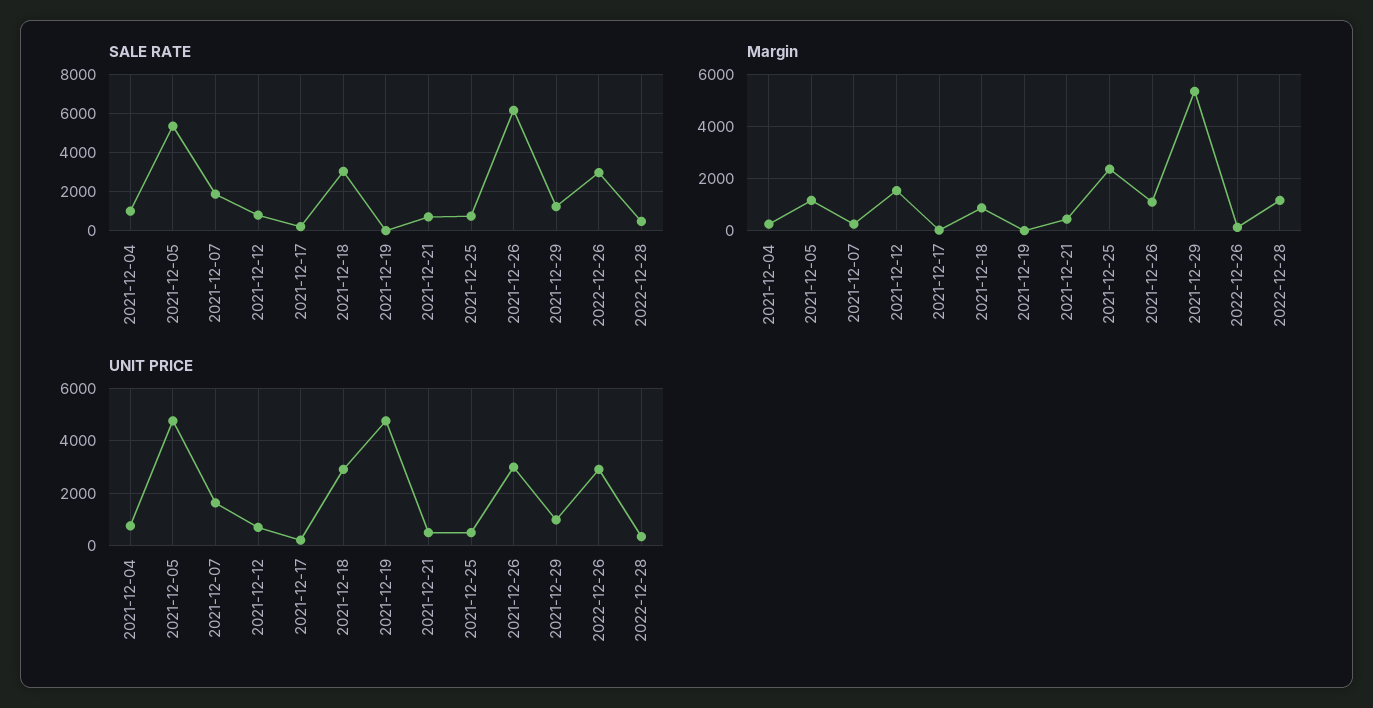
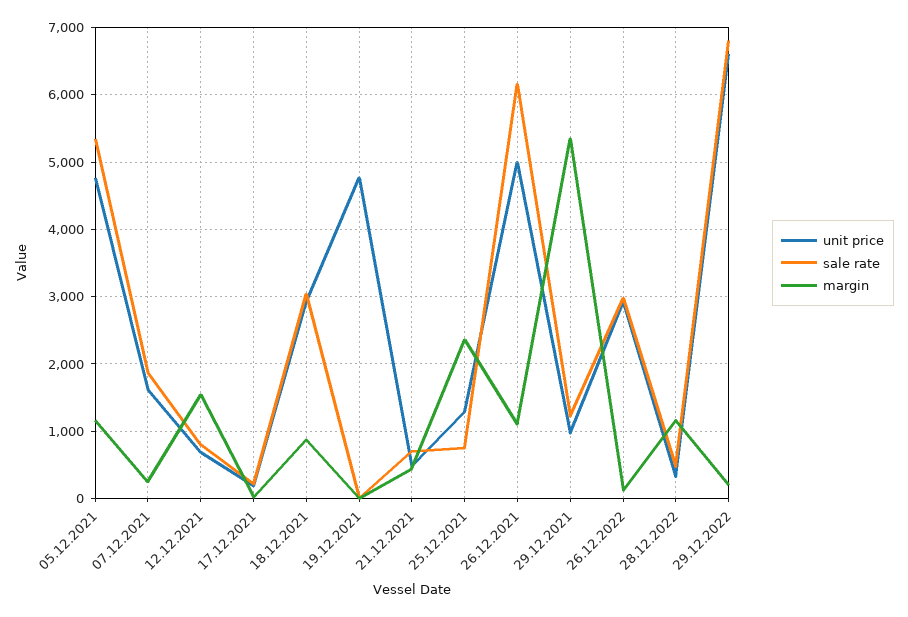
SALE RATE, 2021-12-04: 1000 -> none
Margin, 2021-12-04: 250 -> none
UNIT PRICE, 2021-12-04: 750 -> none
UNIT PRICE, 2021-12-25: 500 -> 1300
UNIT PRICE, 2021-12-26: 3000 -> 5000
UNIT PRICE, 29.12.2022: none -> 6600
SALE RATE, 29.12.2022: none -> 6800
Margin, 29.12.2022: none -> 200

